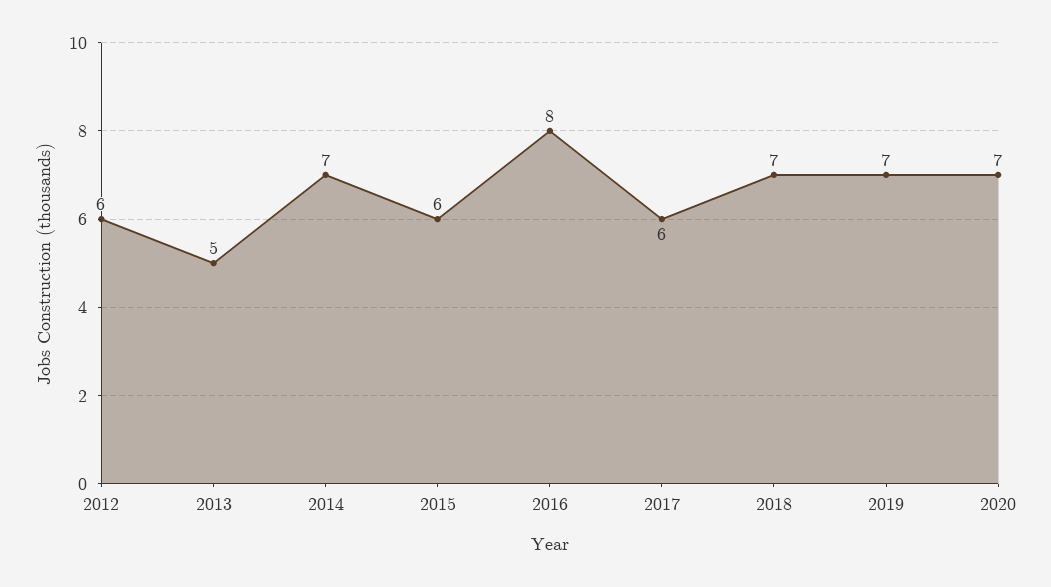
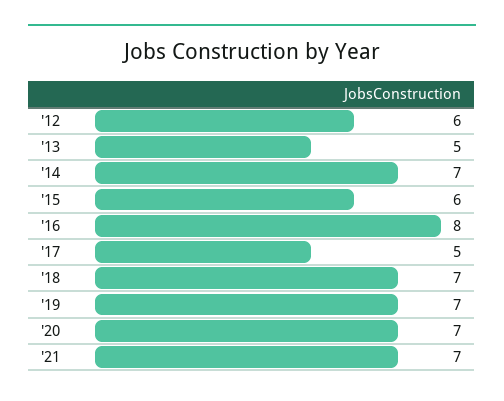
2017: 6 -> 5
'21: none -> 7

